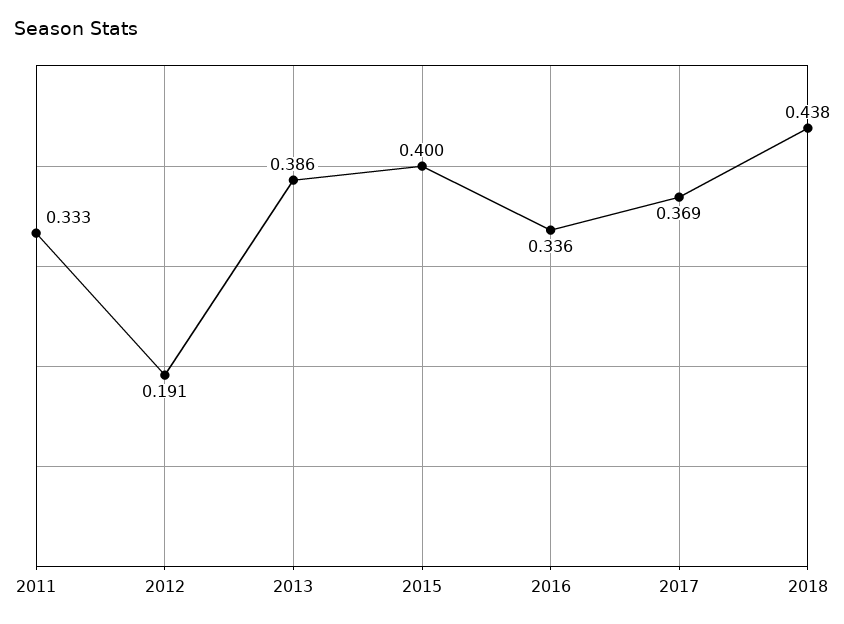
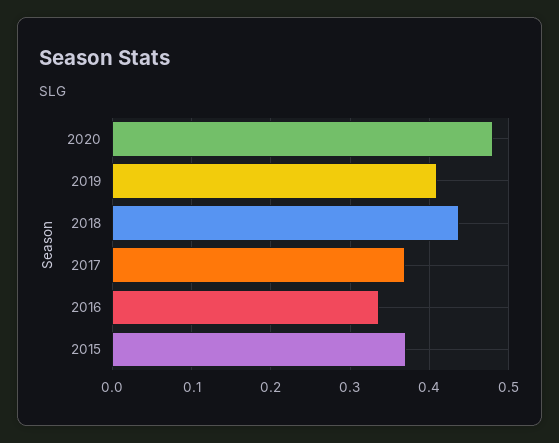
2011: 0.333 -> none
2012: 0.191 -> none
2013: 0.386 -> none
2015: 0.4 -> 0.37
2020: none -> 0.48
2019: none -> 0.41

